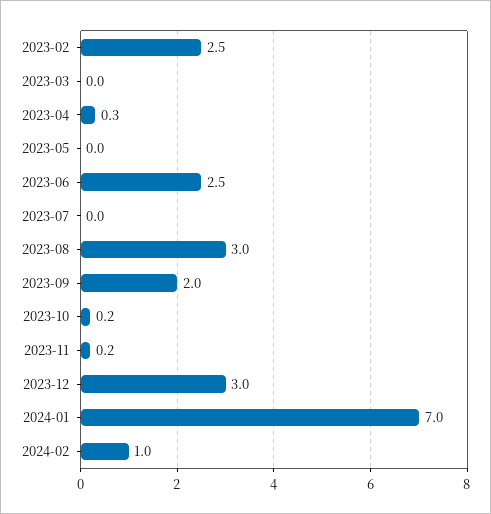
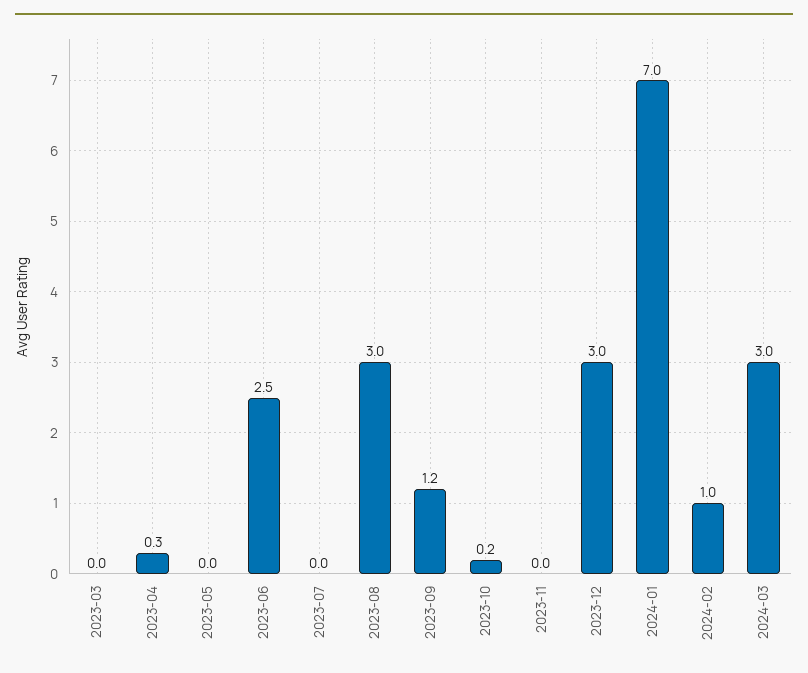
2023-02: 2.5 -> none
2023-09: 2 -> 1.2
2023-11: 0.2 -> 0
2024-03: none -> 3

